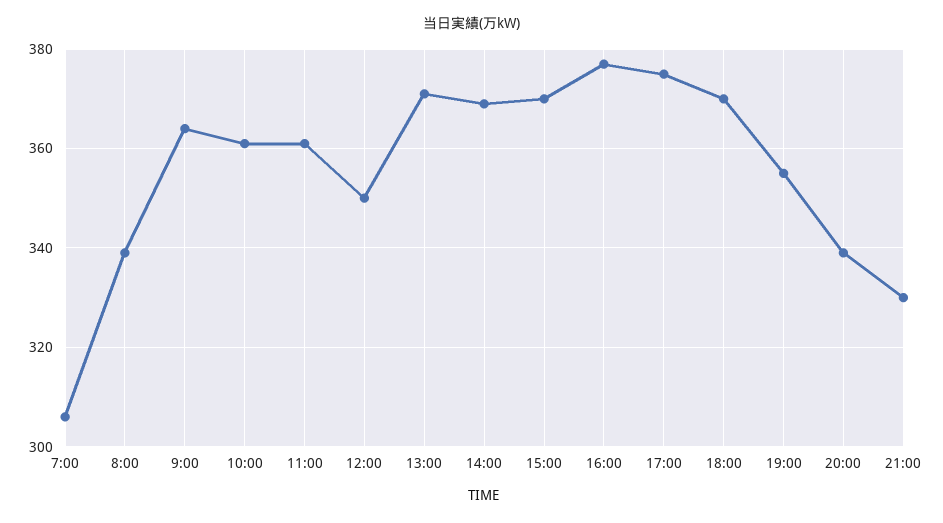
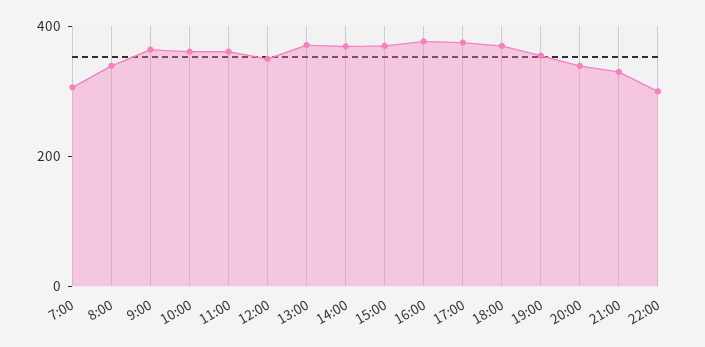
22:00: none -> 300

